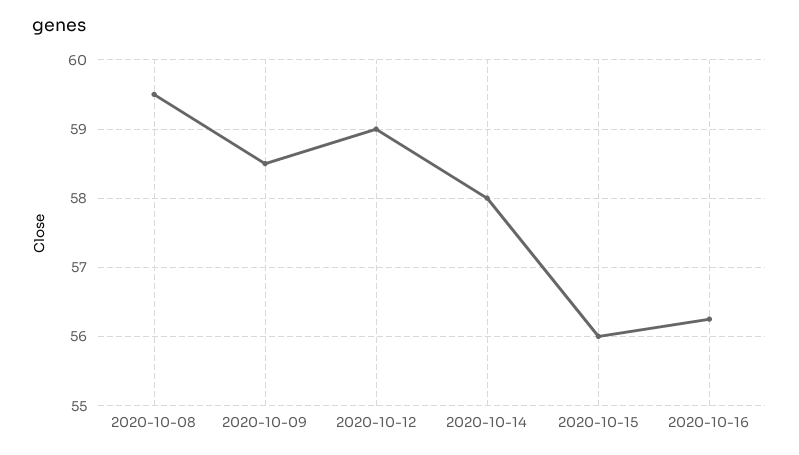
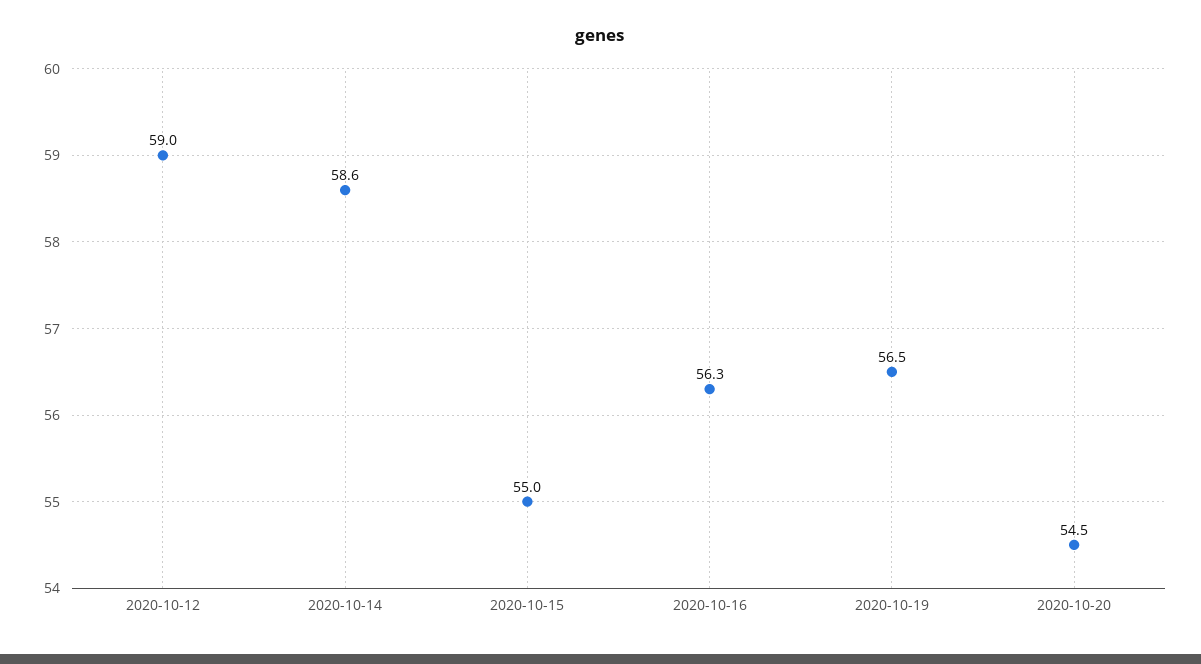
2020-10-08: 59.5 -> none
2020-10-09: 58.5 -> none
2020-10-14: 58 -> 58.6
2020-10-15: 56 -> 55
2020-10-19: none -> 56.5
2020-10-20: none -> 54.5

